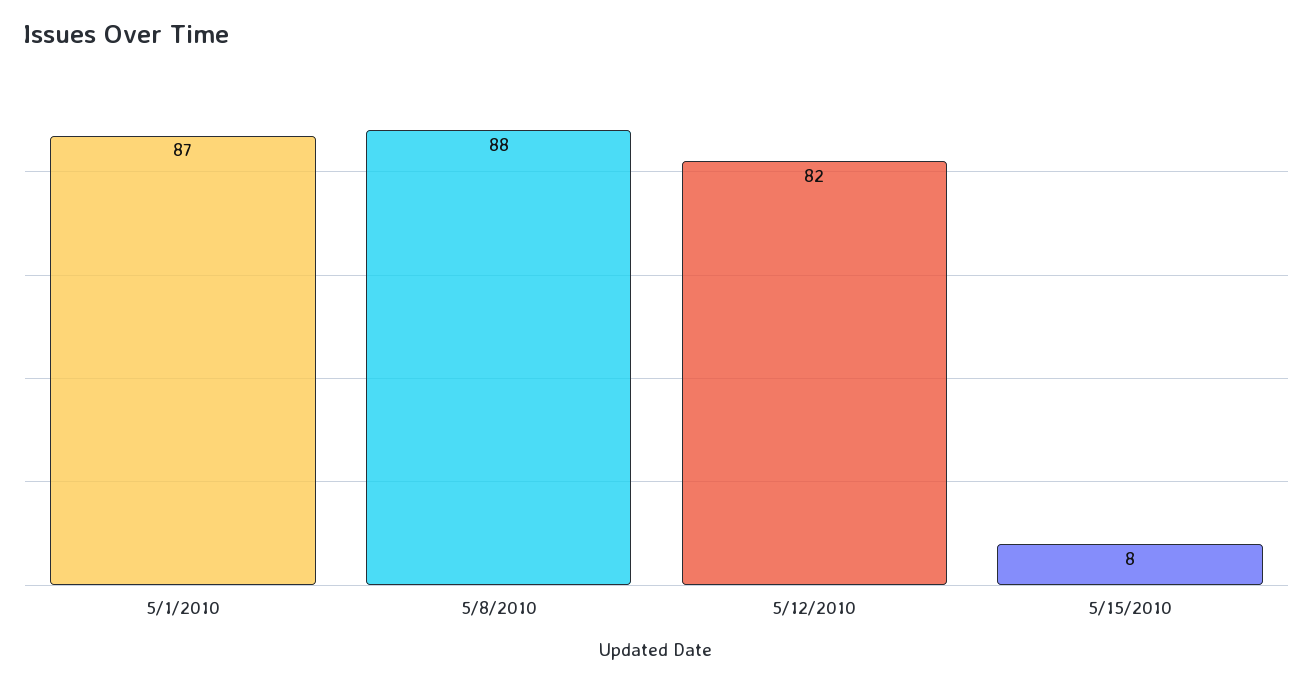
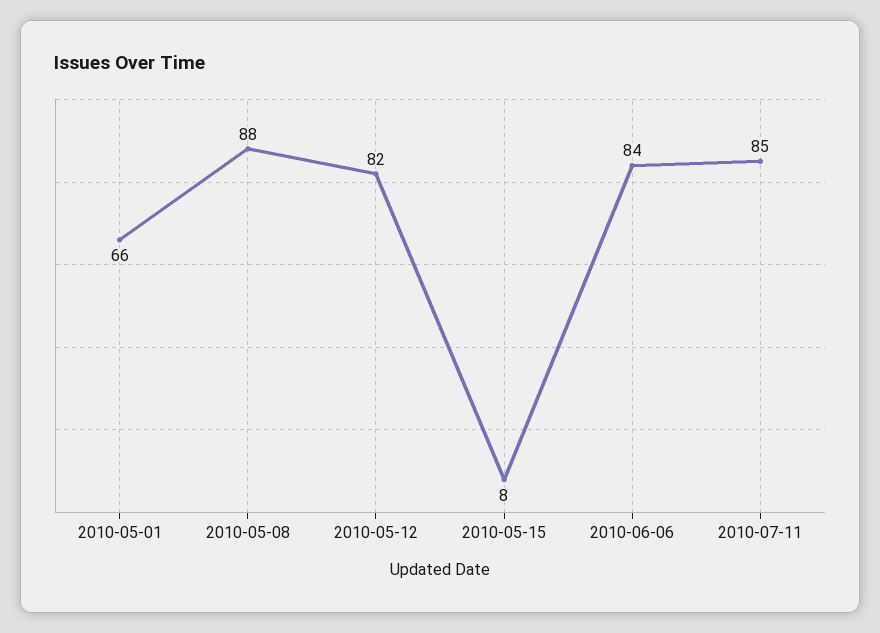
5/1/2010: 87 -> 66
2010-06-06: none -> 84
2010-07-11: none -> 85

